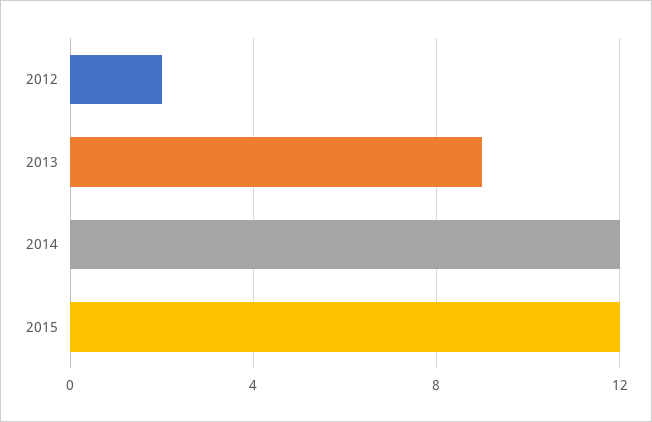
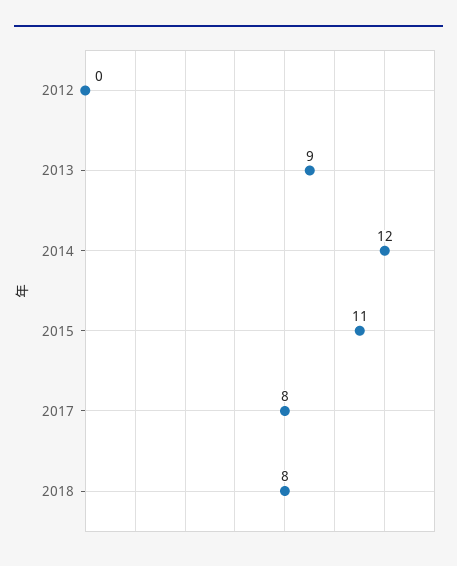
2012: 2 -> 0
2015: 12 -> 11
2017: none -> 8
2018: none -> 8

